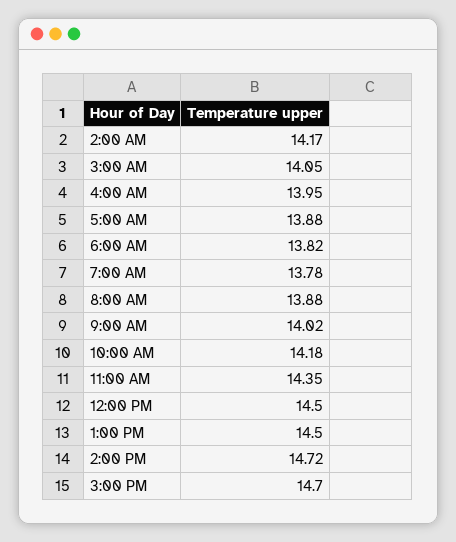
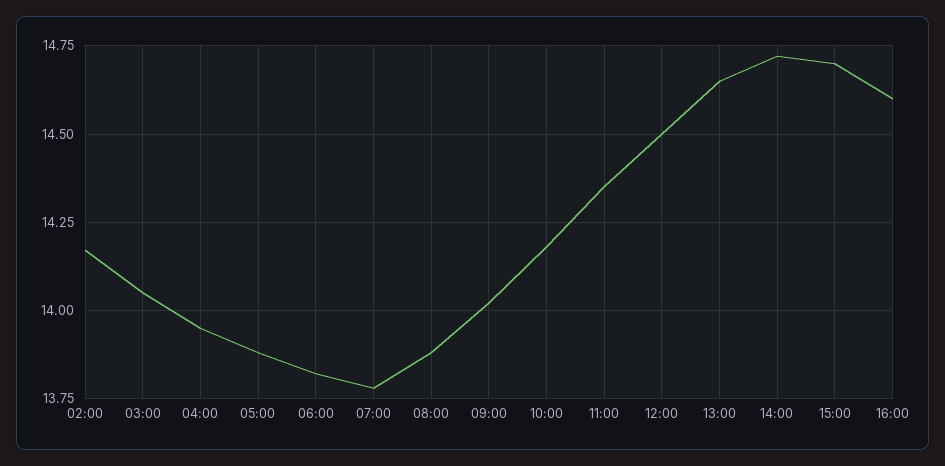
1:00 PM: 14.5 -> 14.65
16:00: none -> 14.6

